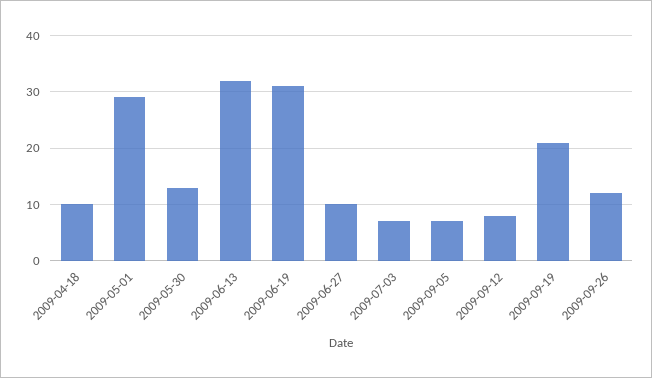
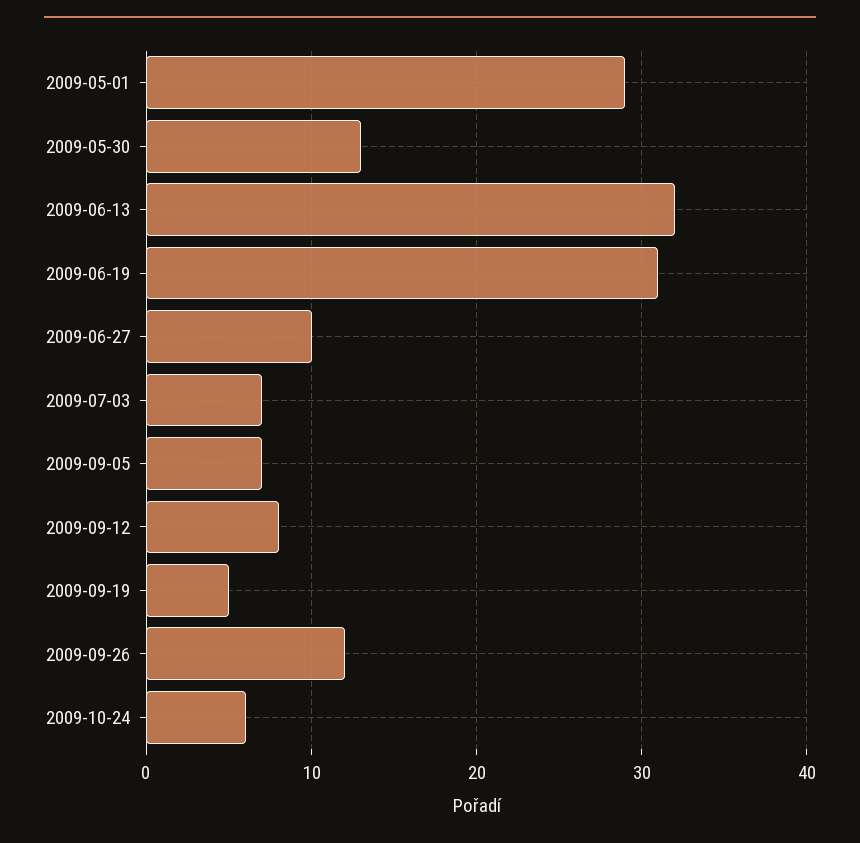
2009-04-18: 10 -> none
2009-09-19: 20 -> 5
2009-10-24: none -> 6

